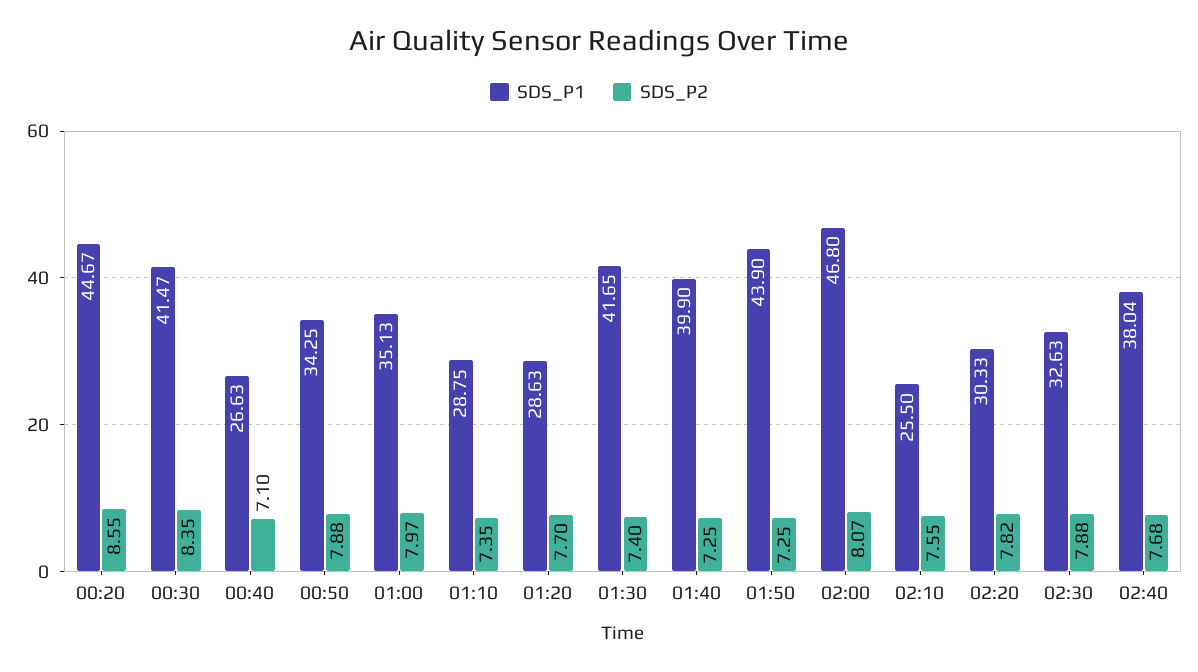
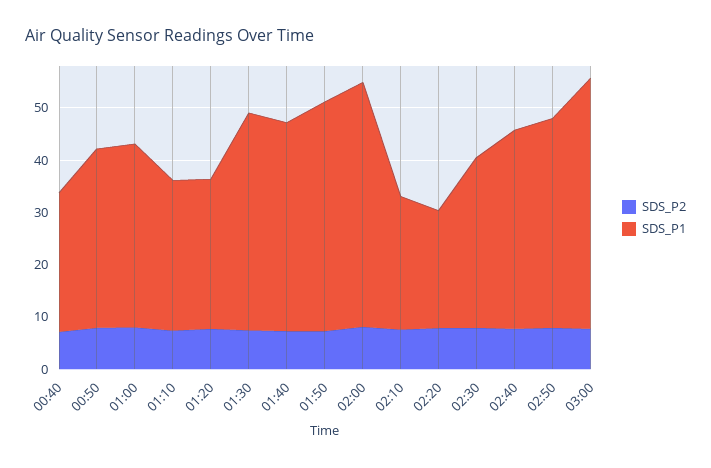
SDS_P1, 00:20: 44.67 -> none
SDS_P2, 00:20: 8.55 -> none
SDS_P1, 00:30: 41.47 -> none
SDS_P2, 00:30: 8.35 -> none
SDS_P1, 02:20: 30.33 -> 22
SDS_P2, 02:50: none -> 8
SDS_P1, 02:50: none -> 40
SDS_P2, 03:00: none -> 8
SDS_P1, 03:00: none -> 48

